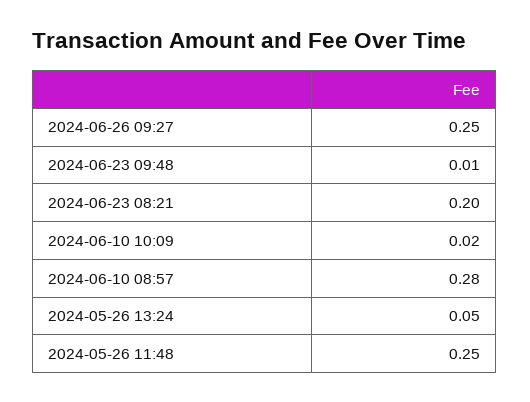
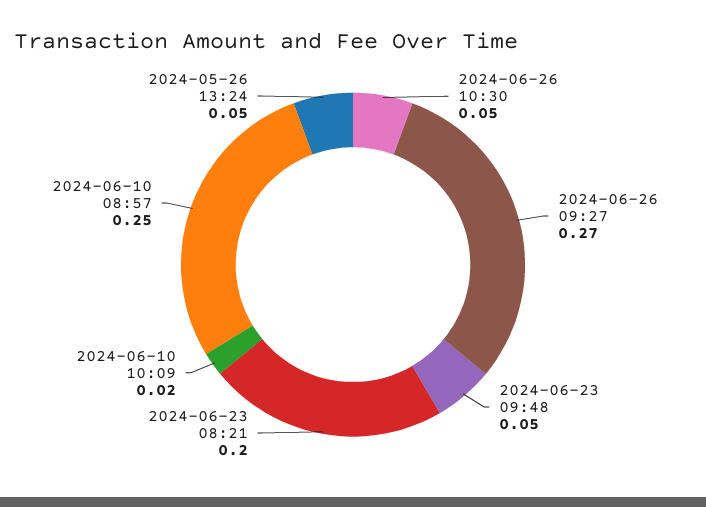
2024-06-26 09:27: 0.25 -> 0.27
2024-06-23 09:48: 0.01 -> 0.05
2024-06-10 08:57: 0.28 -> 0.25
2024-05-26 11:48: 0.25 -> none
2024-06-26 10:30: none -> 0.05

